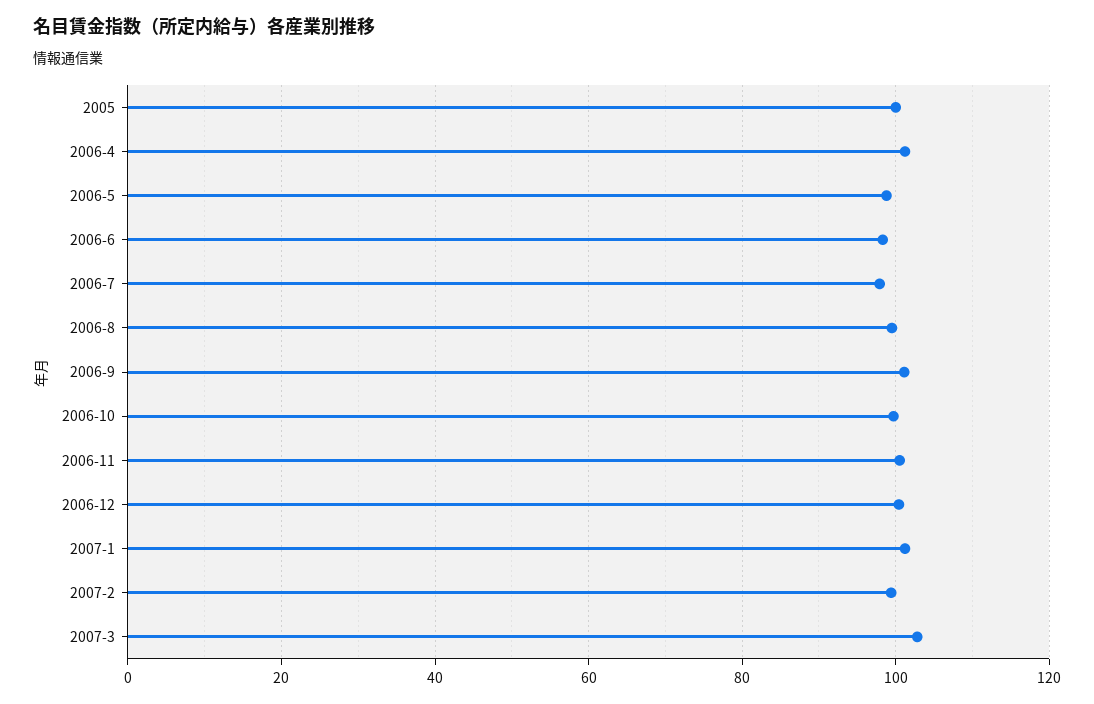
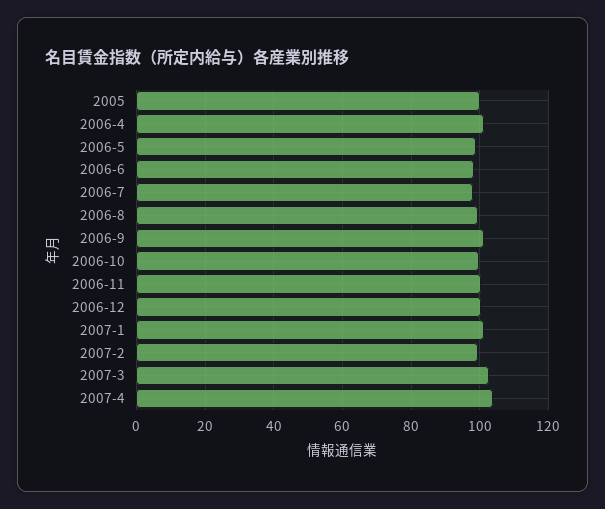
2007-4: none -> 104

